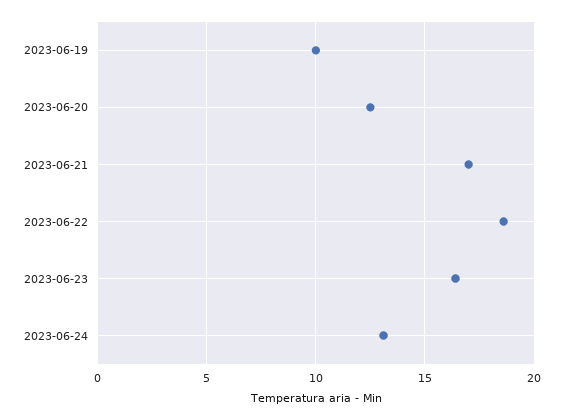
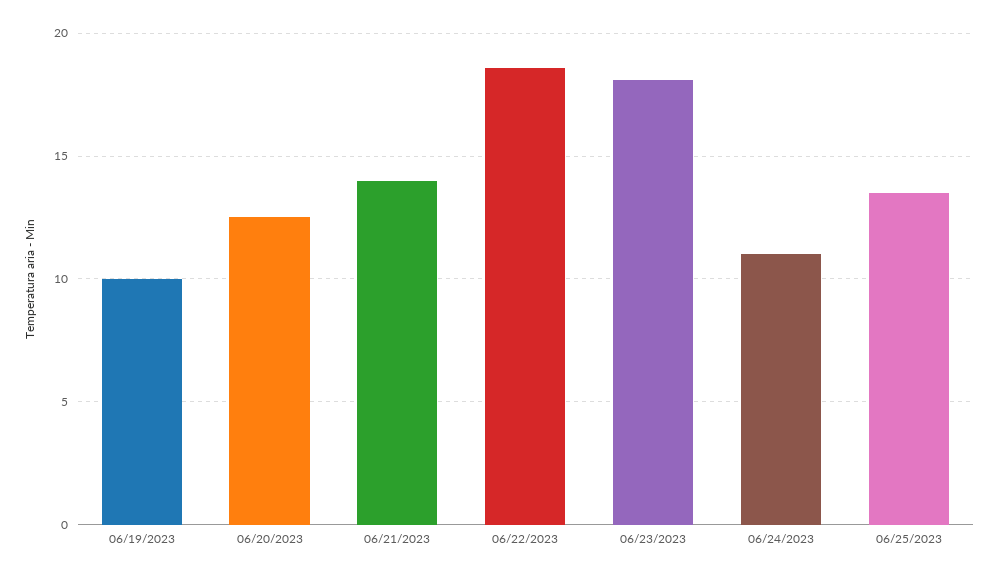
2023-06-21: 17 -> 14
2023-06-23: 16.5 -> 18
2023-06-24: 13 -> 11
06/25/2023: none -> 13.5

